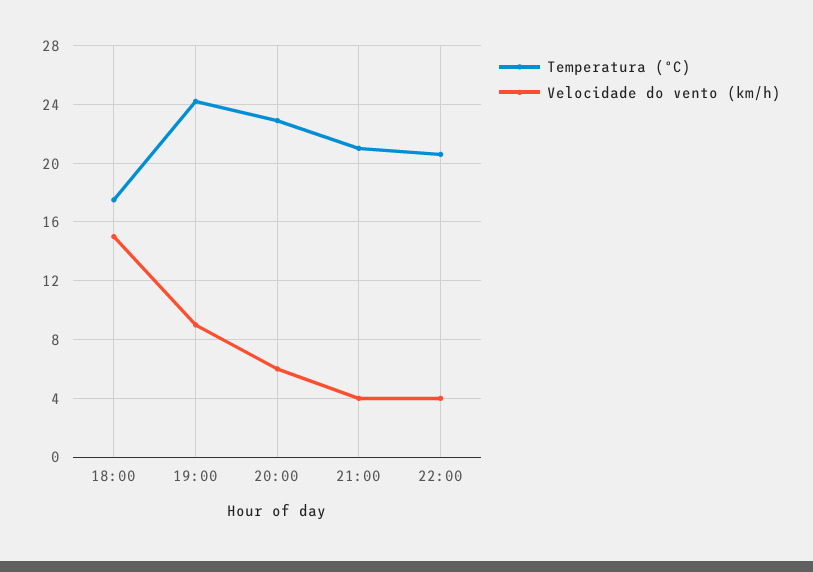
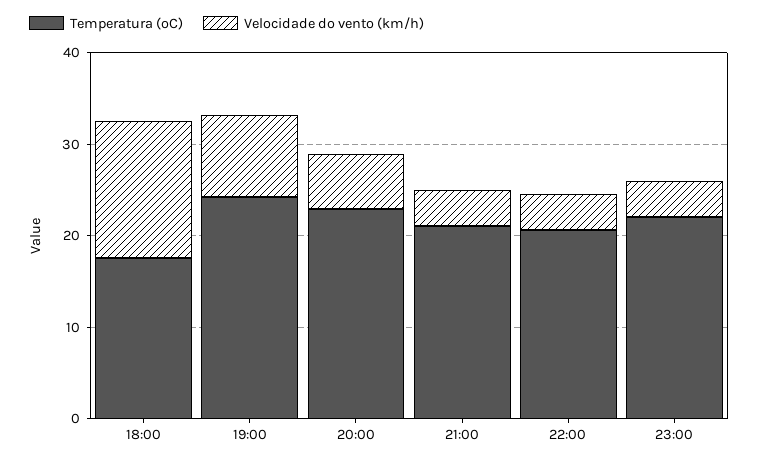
Temperatura (ºC), 23:00: none -> 22
Velocidade do vento (km/h), 23:00: none -> 4

